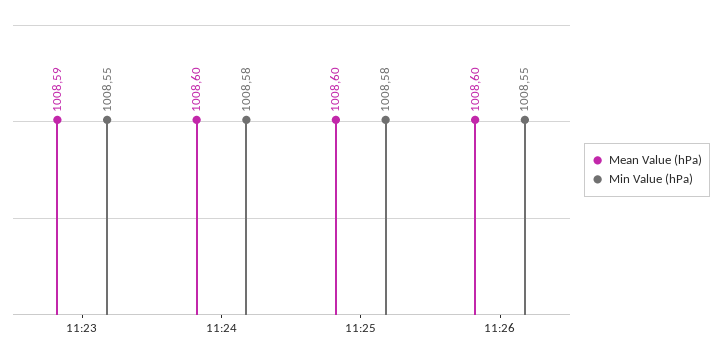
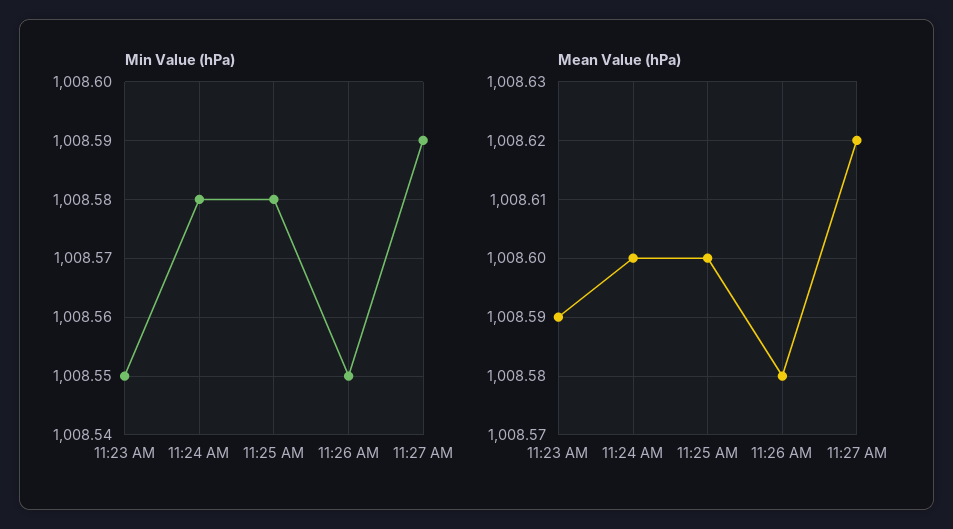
Mean Value (hPa), 11:26: 1008.6 -> 1008.58
Min Value (hPa), 11:27 AM: none -> 1008.59
Mean Value (hPa), 11:27 AM: none -> 1008.62

